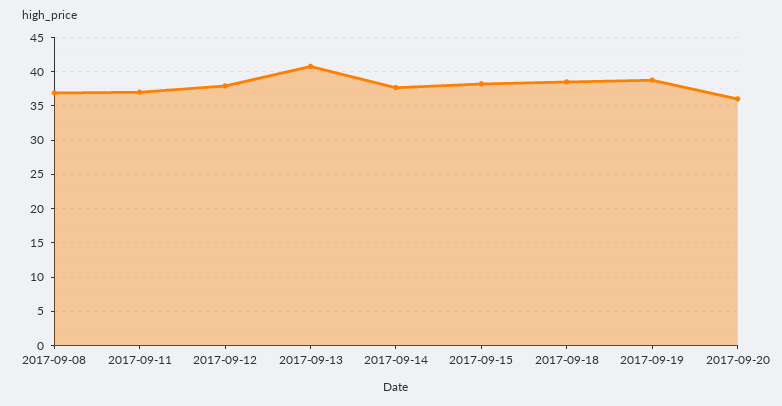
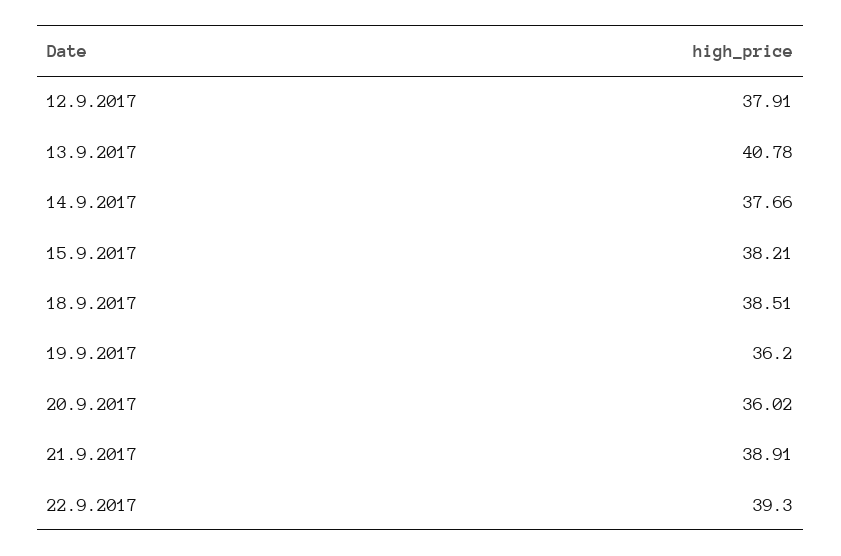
2017-09-08: 37 -> none
2017-09-11: 37 -> none
2017-09-19: 39 -> 36.2
21.9.2017: none -> 38.91
22.9.2017: none -> 39.3

